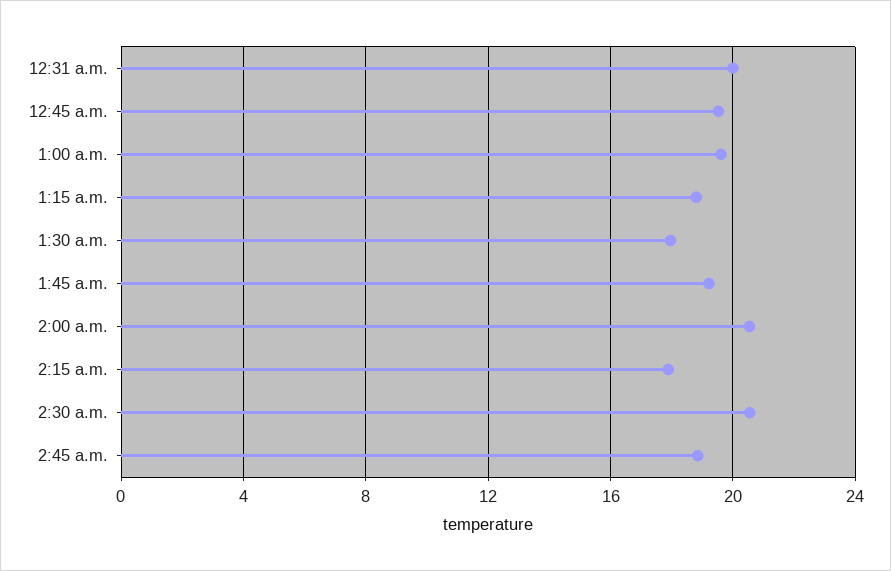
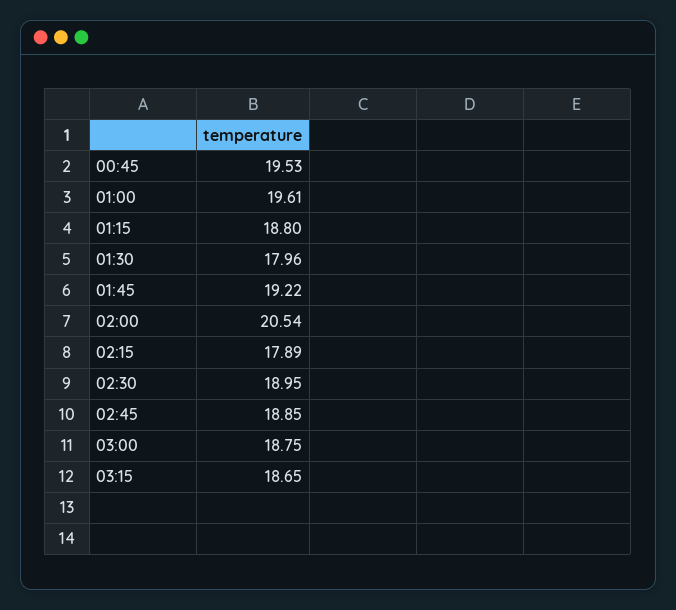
12:31 a.m.: 20 -> none
2:30 a.m.: 20.5 -> 18.95
03:00: none -> 18.75
03:15: none -> 18.65

